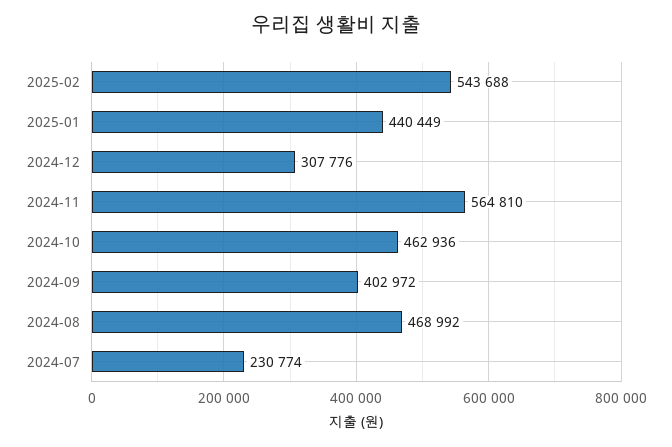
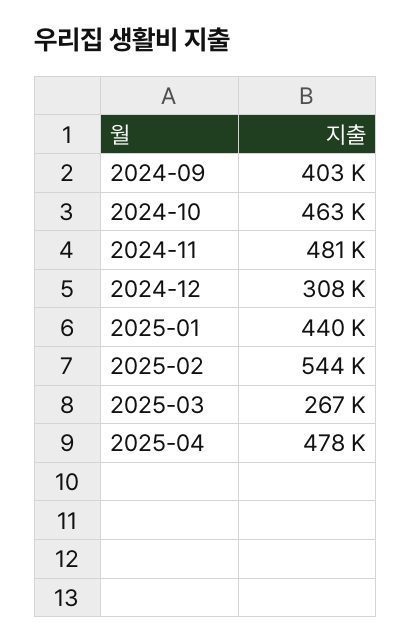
2024-11: 564810 -> 481000
2024-08: 468992 -> none
2024-07: 230774 -> none
2025-03: none -> 267000
2025-04: none -> 478000

